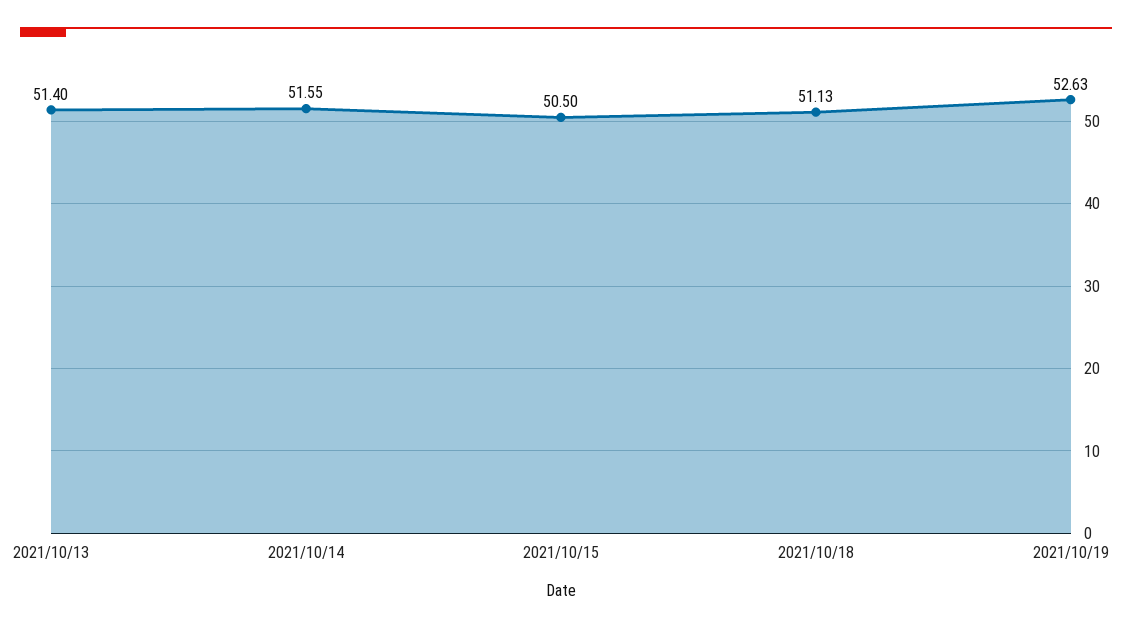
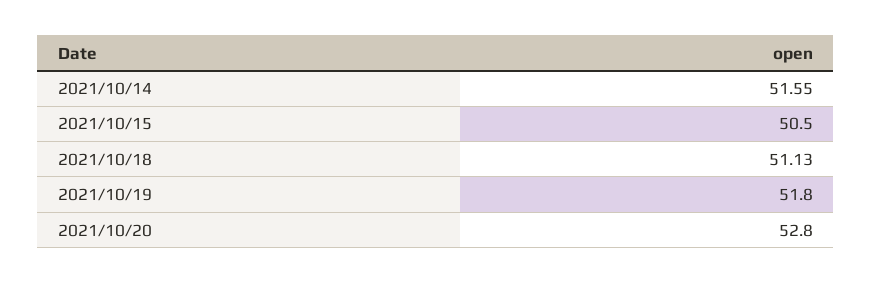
2021/10/13: 51.4 -> none
2021/10/19: 52.63 -> 51.8
2021/10/20: none -> 52.8

